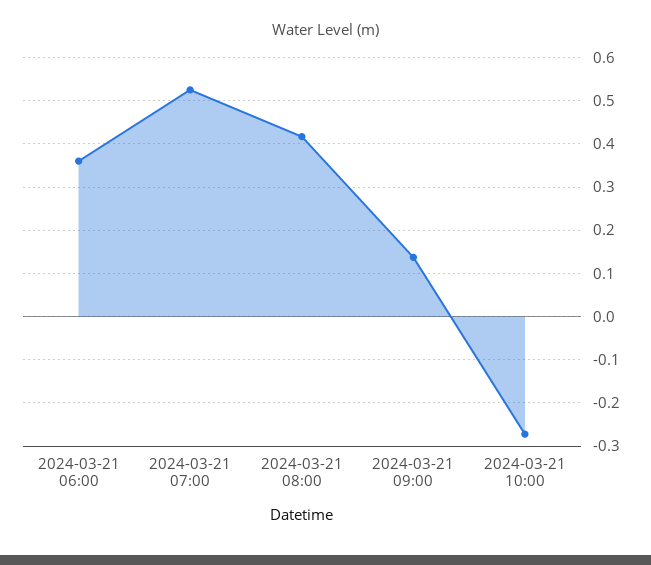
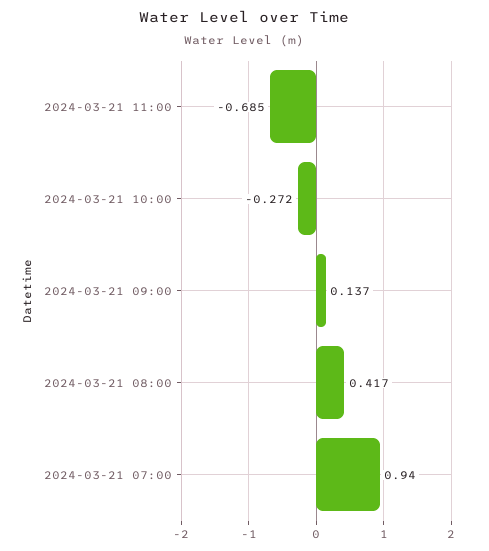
2024-03-21 06:00: 0.36 -> none
2024-03-21 07:00: 0.52 -> 0.94
2024-03-21 11:00: none -> -0.685

